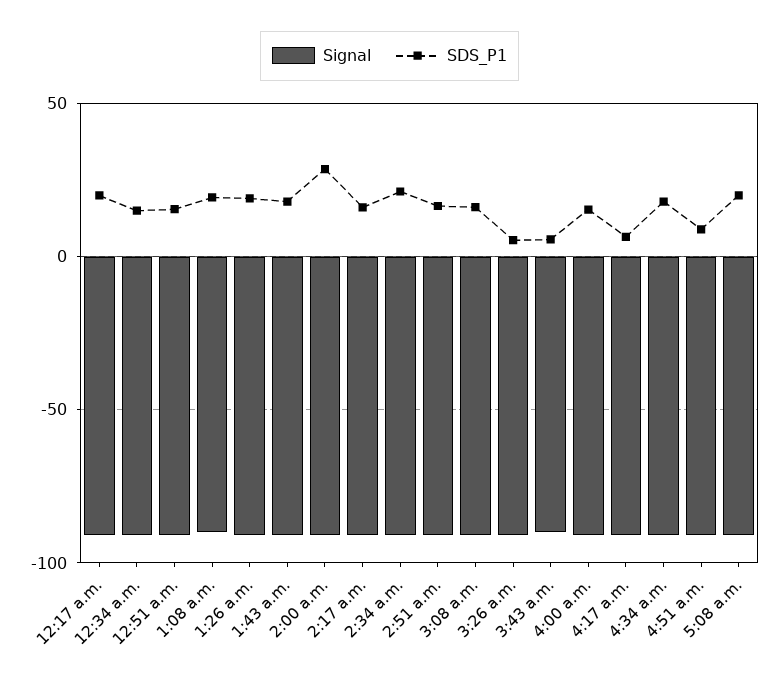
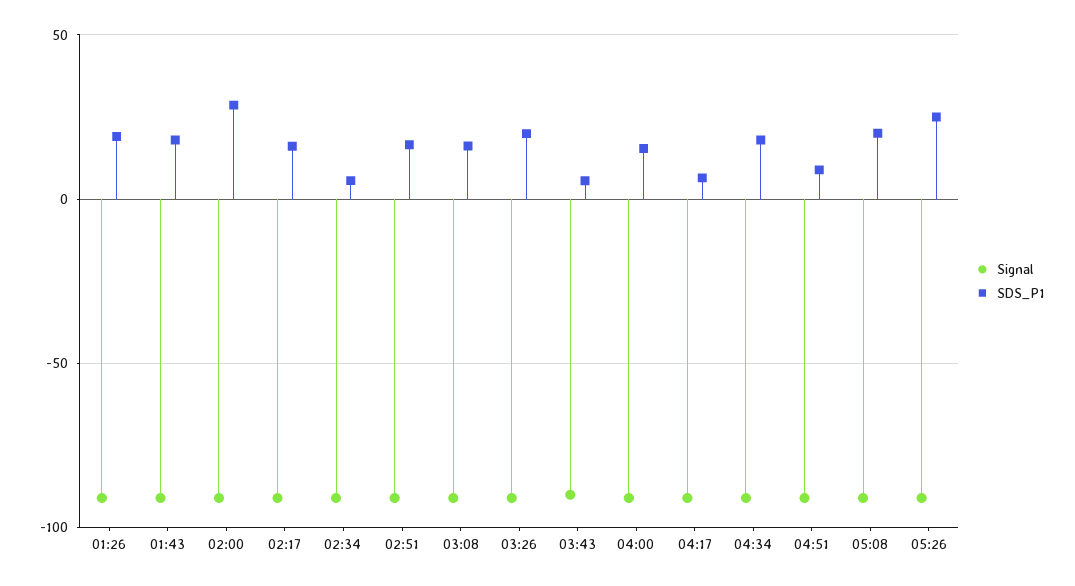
Signal, 12:17 a.m.: -90 -> none
SDS_P1, 12:17 a.m.: 20 -> none
Signal, 12:34 a.m.: -90 -> none
SDS_P1, 12:34 a.m.: 15 -> none
Signal, 12:51 a.m.: -90 -> none
SDS_P1, 12:51 a.m.: 15 -> none
Signal, 1:08 a.m.: -90 -> none
SDS_P1, 1:08 a.m.: 20 -> none
SDS_P1, 2:34 a.m.: 20 -> 5
SDS_P1, 3:26 a.m.: 5 -> 20
Signal, 05:26: none -> -90
SDS_P1, 05:26: none -> 25

